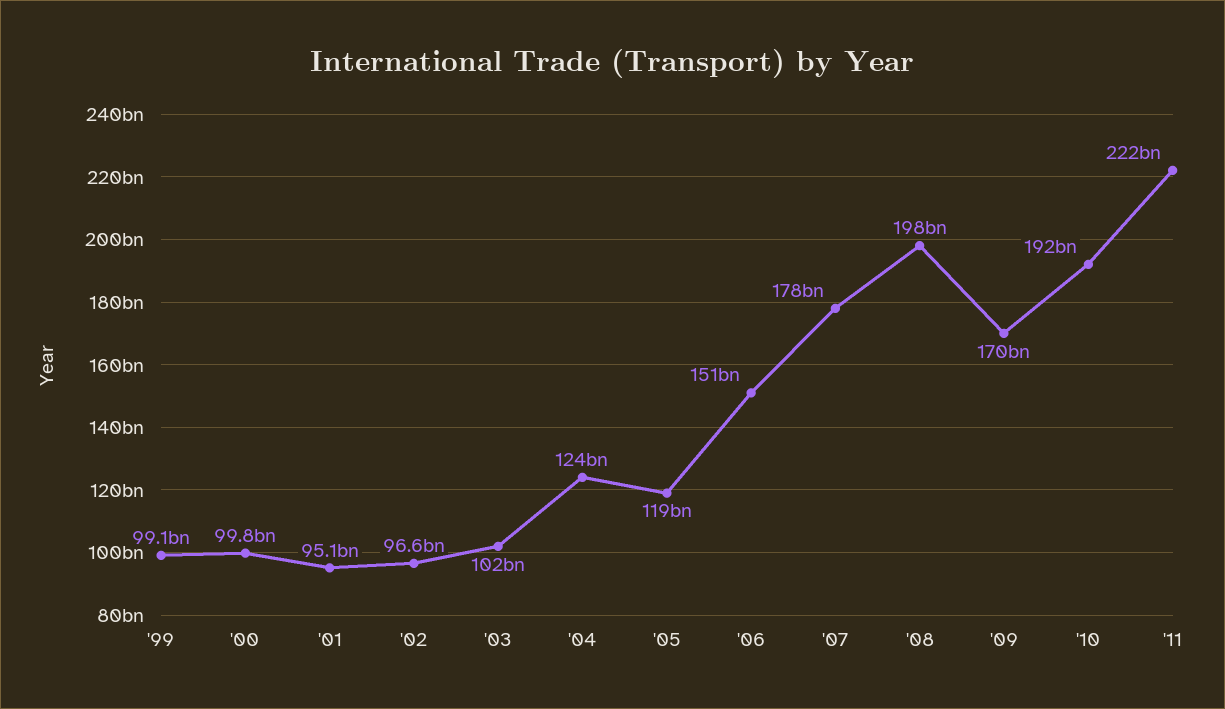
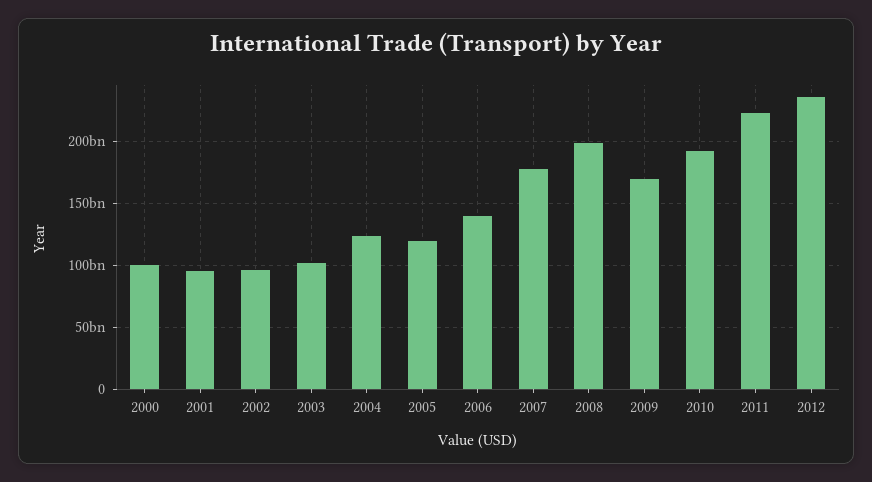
'99: 99100000000 -> none
'06: 151000000000 -> 140000000000
2012: none -> 235000000000

